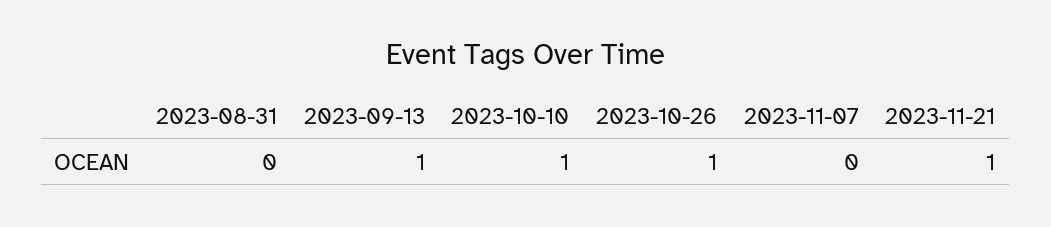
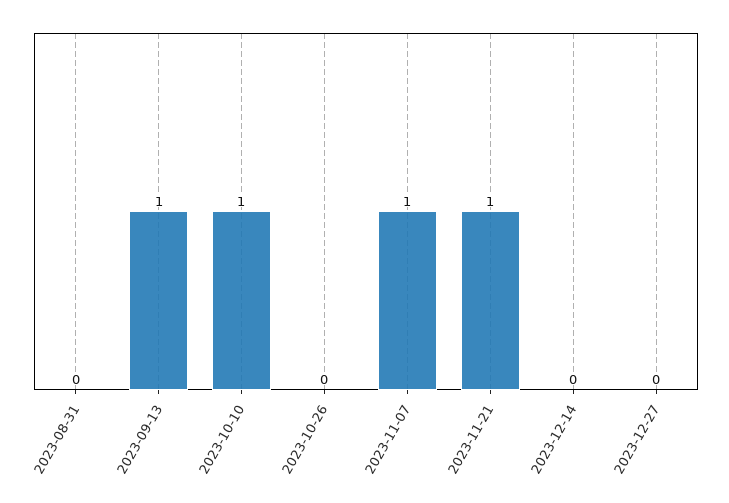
2023-10-26: 1 -> 0
2023-11-07: 0 -> 1
2023-12-14: none -> 0
2023-12-27: none -> 0

